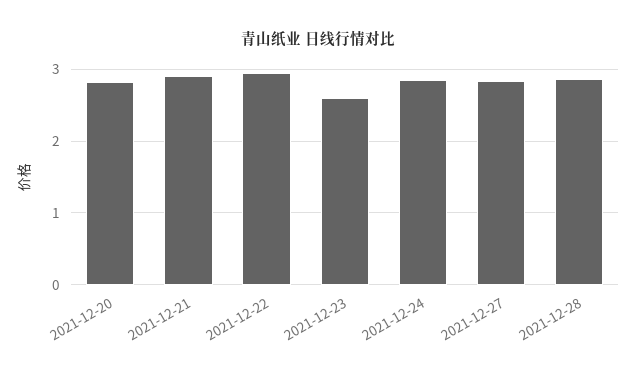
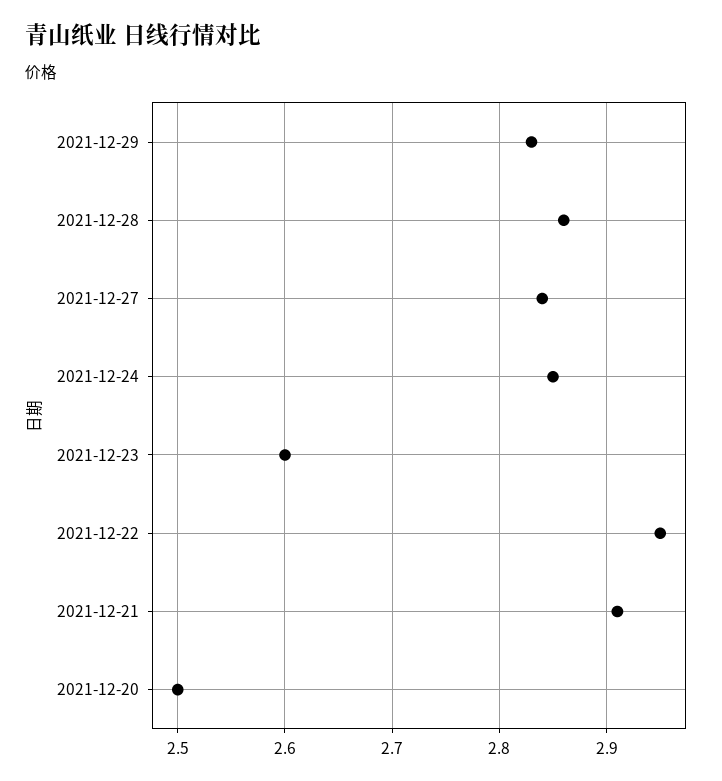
2021-12-20: 2.8 -> 2.5
2021-12-29: none -> 2.83

